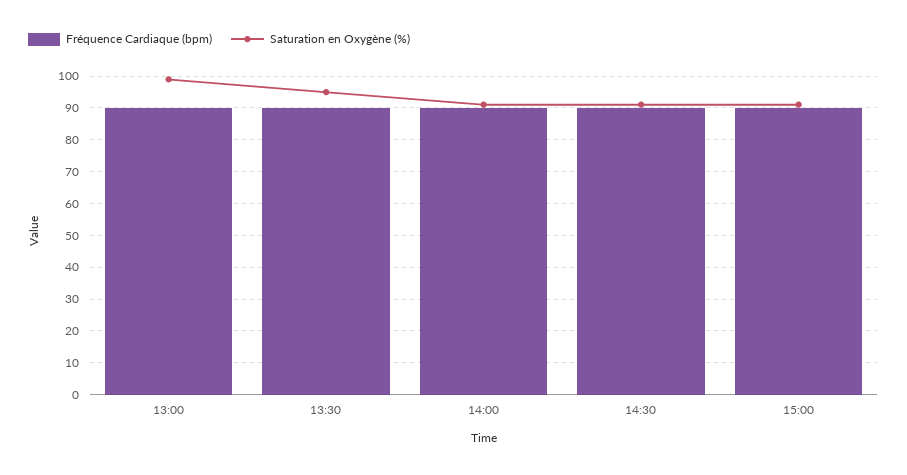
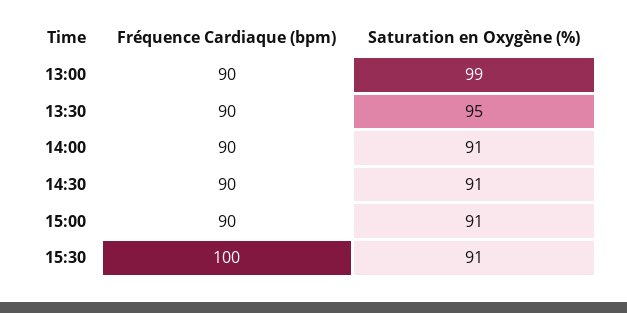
Fréquence Cardiaque (bpm), 15:30: none -> 100
Saturation en Oxygène (%), 15:30: none -> 91

